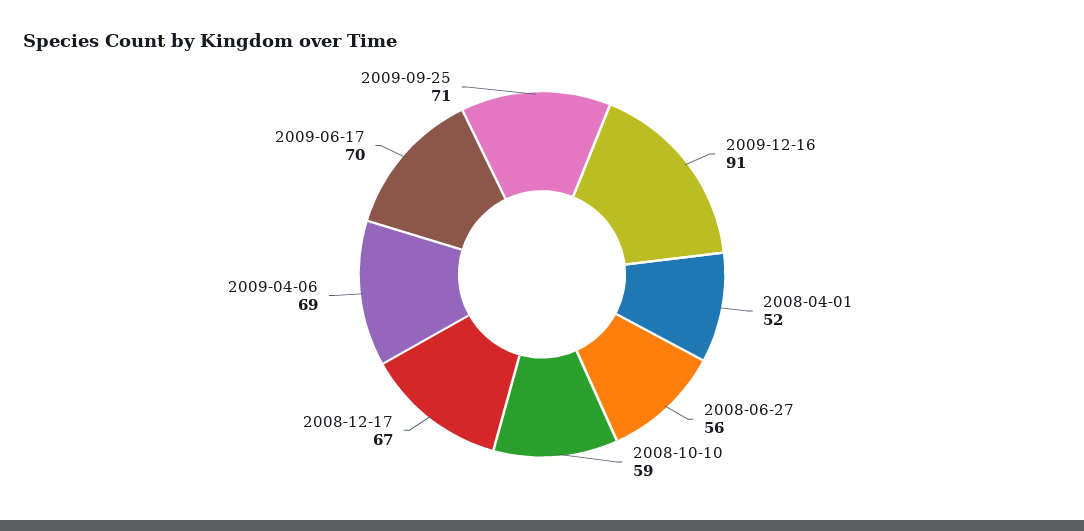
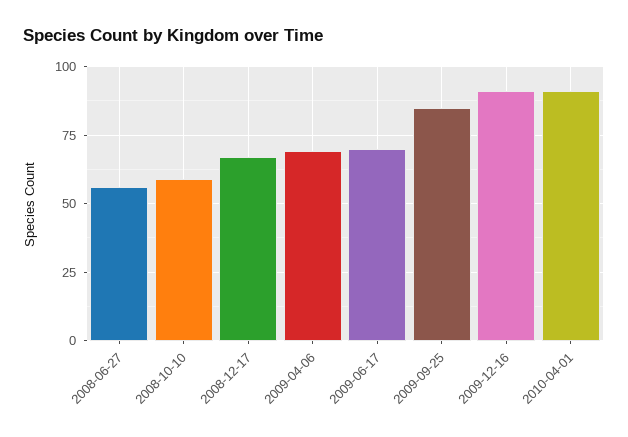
2008-04-01: 52 -> none
2009-09-25: 71 -> 85
2010-04-01: none -> 90

